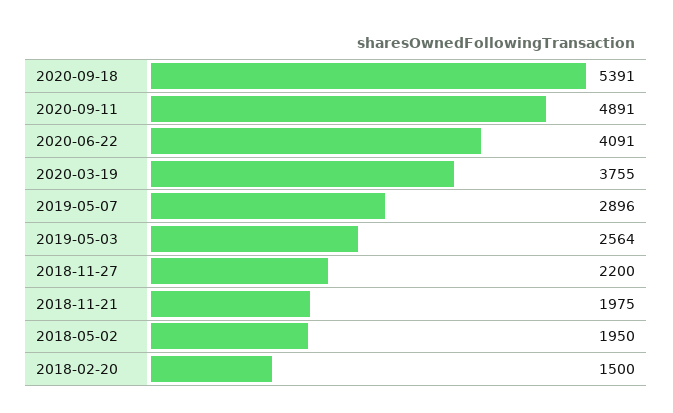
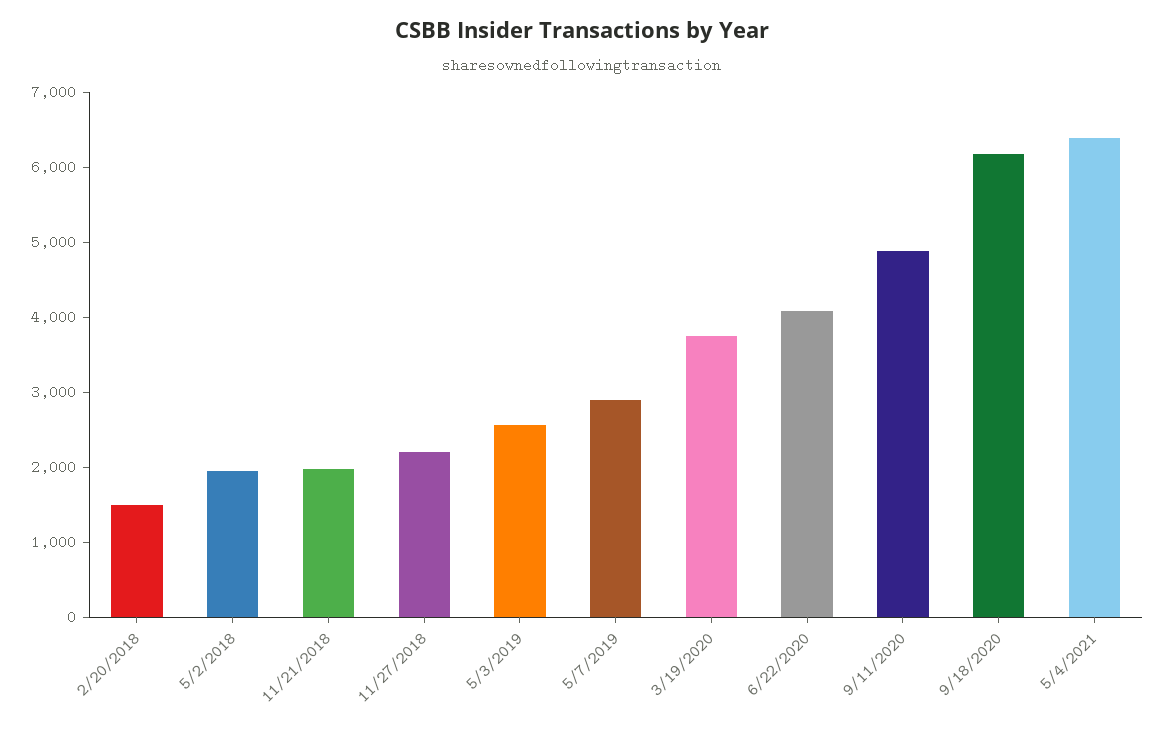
2020-09-18: 5391 -> 6200
5/4/2021: none -> 6400

